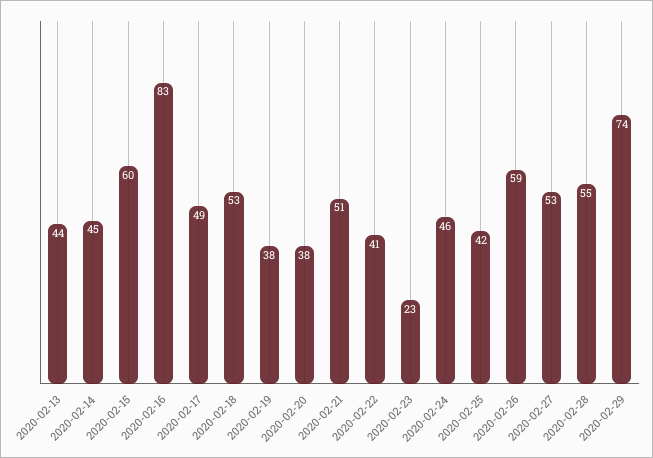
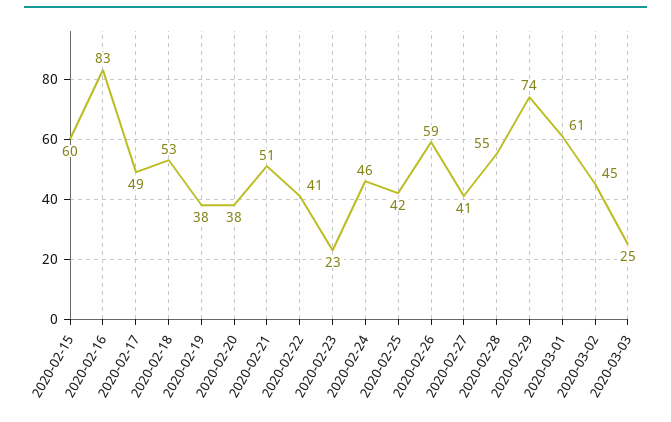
2020-02-13: 44 -> none
2020-02-14: 45 -> none
2020-02-27: 53 -> 41
2020-03-01: none -> 61
2020-03-02: none -> 45
2020-03-03: none -> 25

